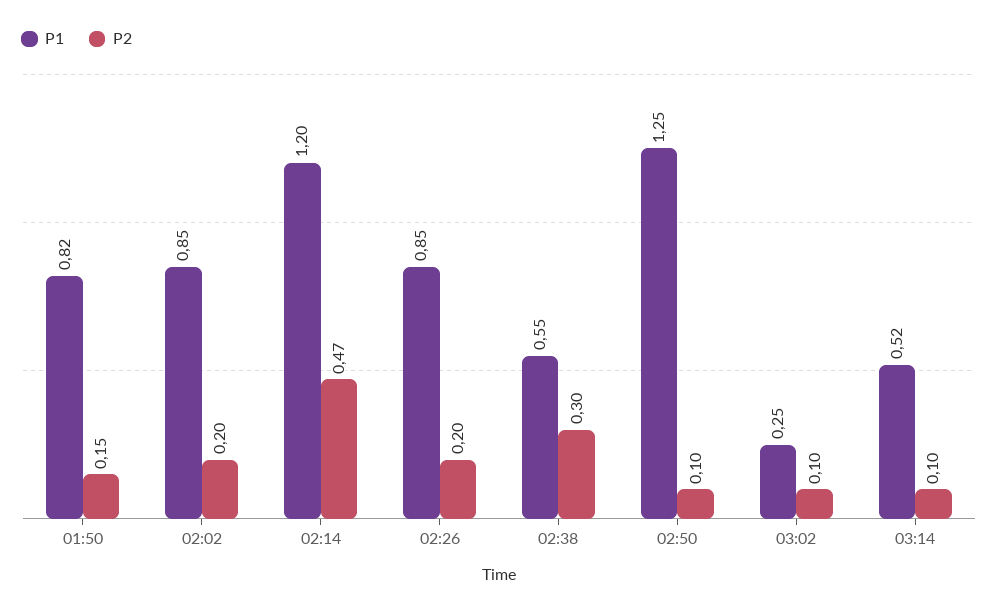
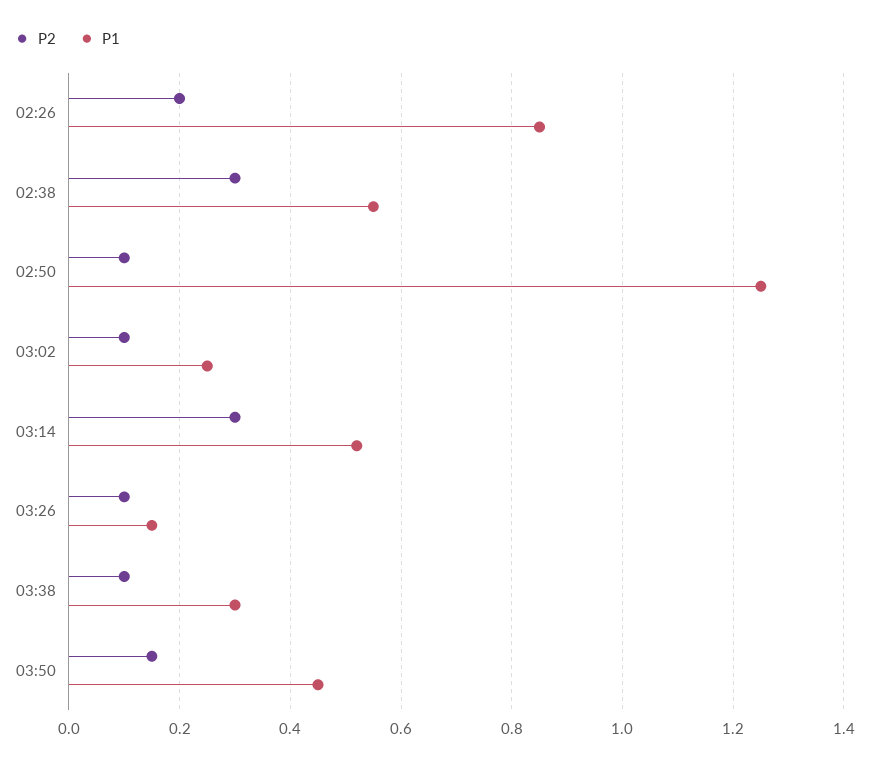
P1, 01:50: 0.82 -> none
P2, 01:50: 0.15 -> none
P1, 02:02: 0.85 -> none
P2, 02:02: 0.2 -> none
P1, 02:14: 1.2 -> none
P2, 02:14: 0.47 -> none
P2, 03:14: 0.1 -> 0.3
P2, 03:26: none -> 0.1
P1, 03:26: none -> 0.15
P2, 03:38: none -> 0.1
P1, 03:38: none -> 0.3
P2, 03:50: none -> 0.15
P1, 03:50: none -> 0.45

